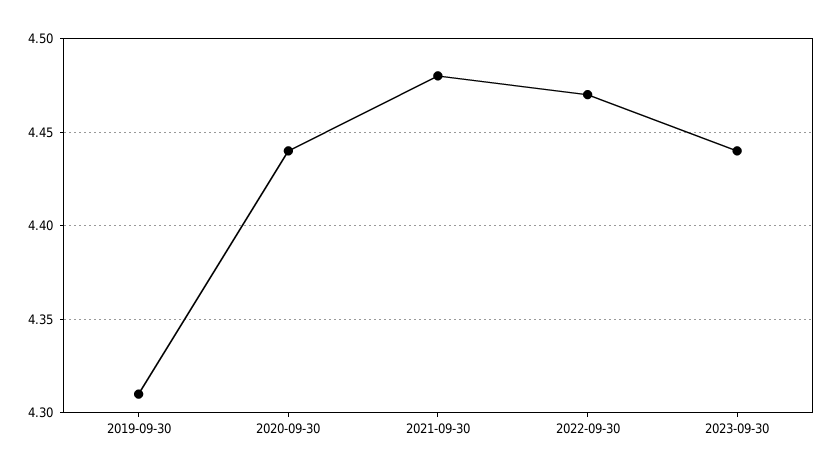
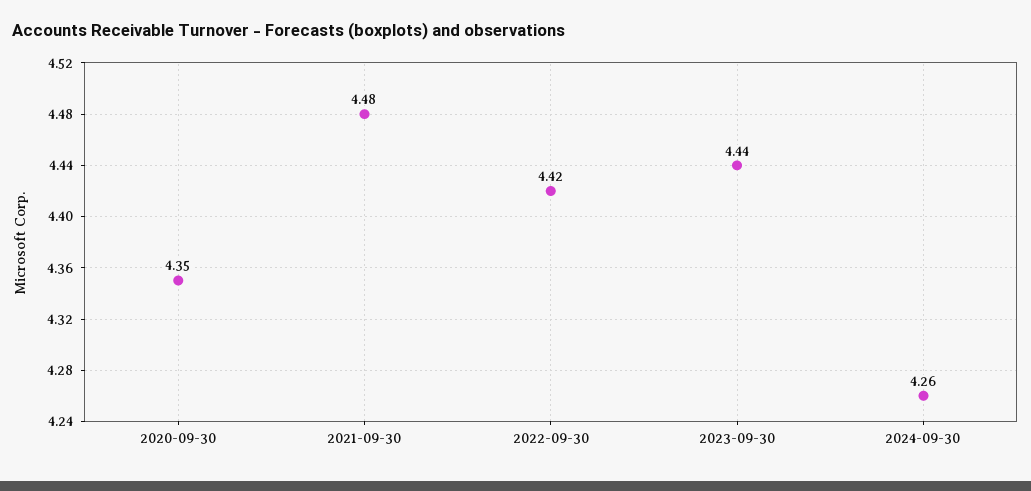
2019-09-30: 4.31 -> none
2020-09-30: 4.44 -> 4.35
2022-09-30: 4.47 -> 4.42
2024-09-30: none -> 4.26

